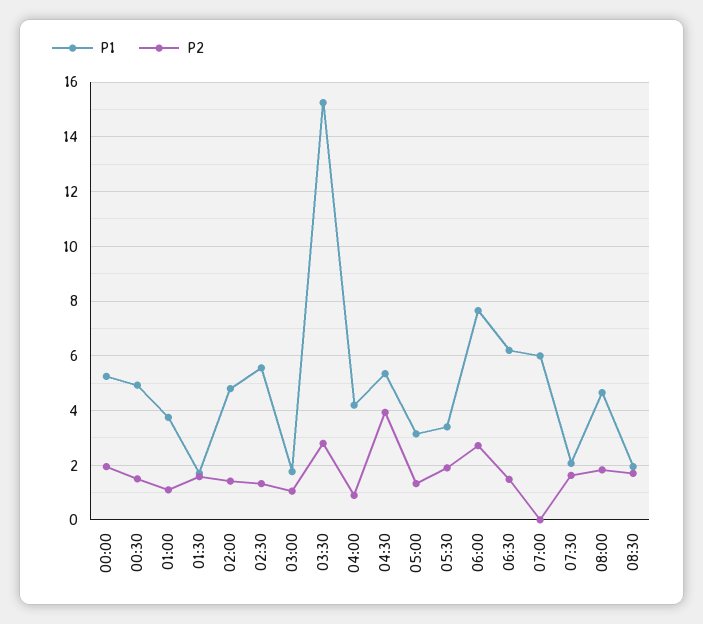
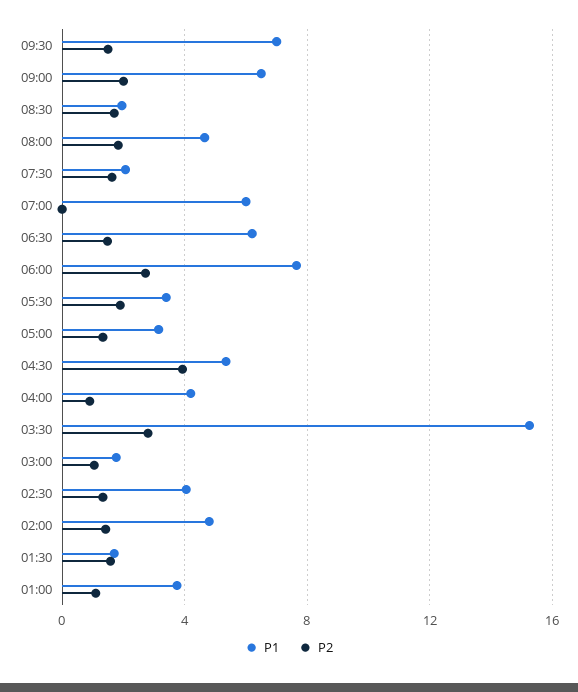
P1, 00:00: 5.25 -> none
P2, 00:00: 2 -> none
P1, 00:30: 5 -> none
P2, 00:30: 1.5 -> none
P1, 02:30: 5.5 -> 4
P1, 09:30: none -> 7
P2, 09:30: none -> 1.5
P1, 09:00: none -> 6.5
P2, 09:00: none -> 2

